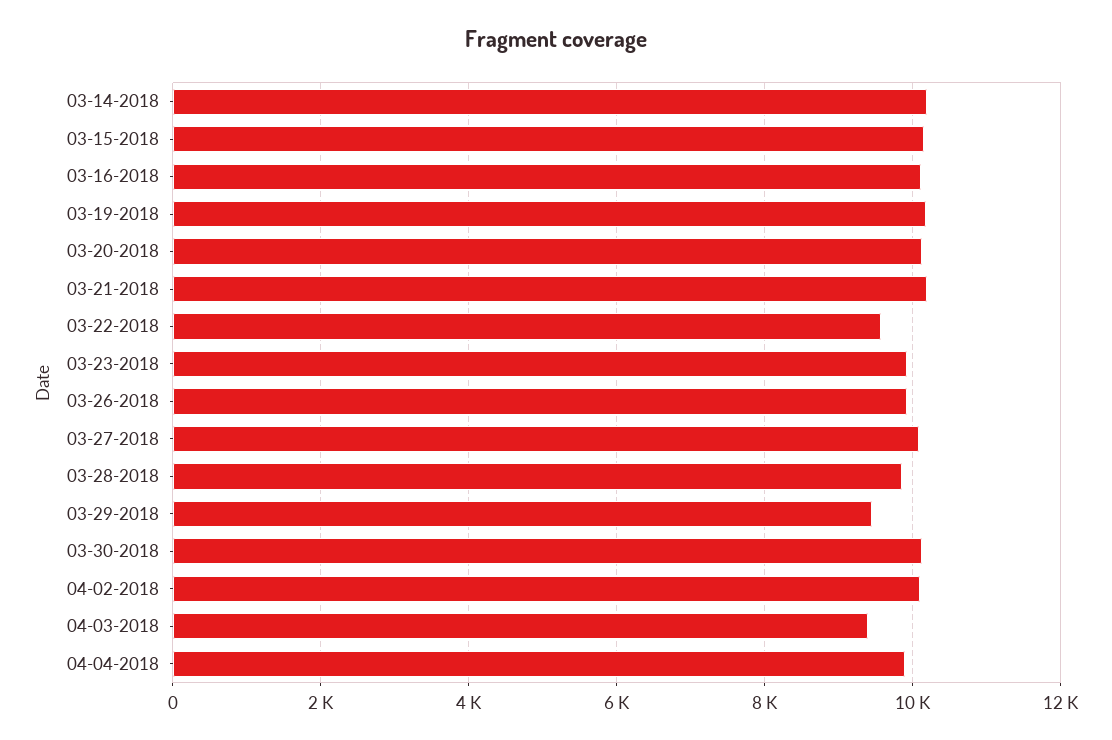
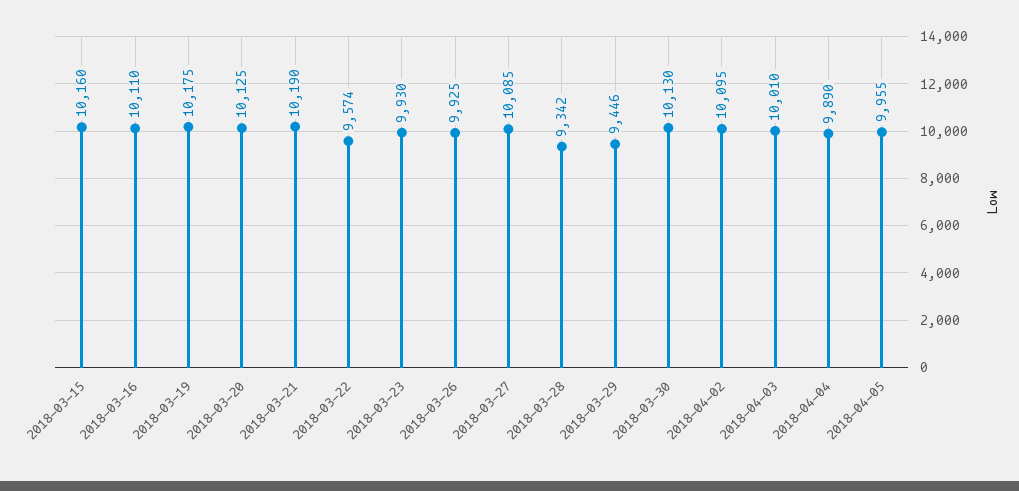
03-14-2018: 10200 -> none
03-28-2018: 9800 -> 9342
04-03-2018: 9400 -> 10010
2018-04-05: none -> 9955

